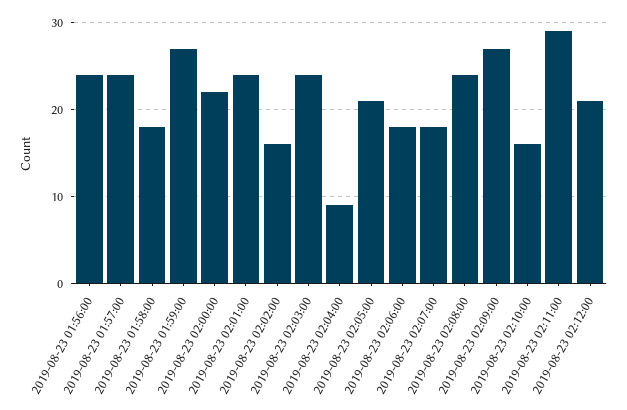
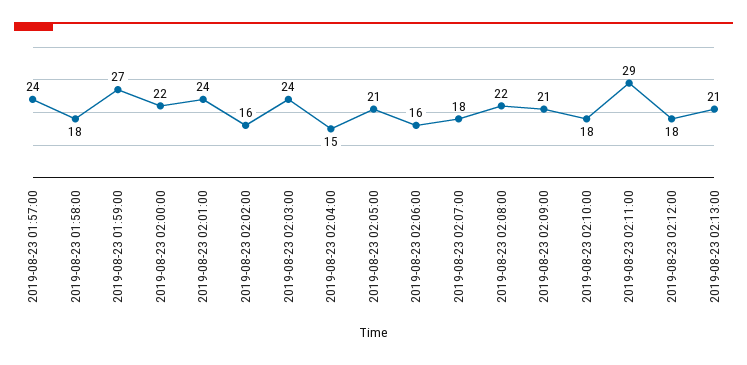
2019-08-23 01:56:00: 24 -> none
2019-08-23 02:04:00: 9 -> 15
2019-08-23 02:06:00: 18 -> 16
2019-08-23 02:08:00: 24 -> 22
2019-08-23 02:09:00: 27 -> 21
2019-08-23 02:10:00: 16 -> 18
2019-08-23 02:12:00: 21 -> 18
2019-08-23 02:13:00: none -> 21

